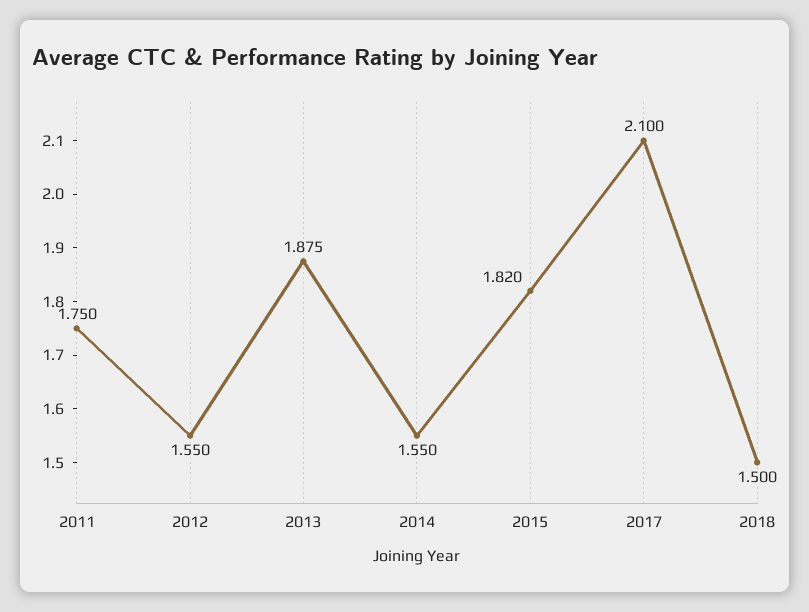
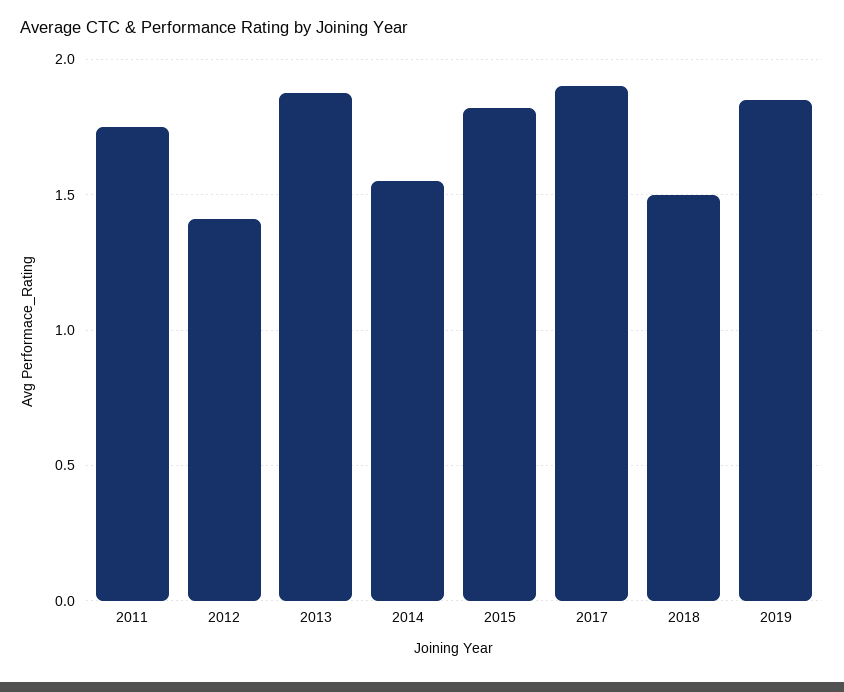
2012: 1.55 -> 1.4
2017: 2.1 -> 1.9
2019: none -> 1.85

